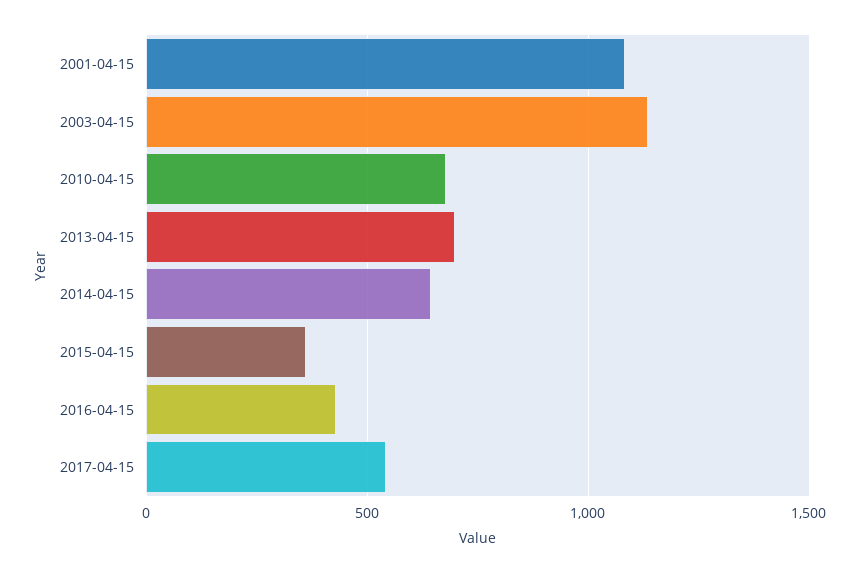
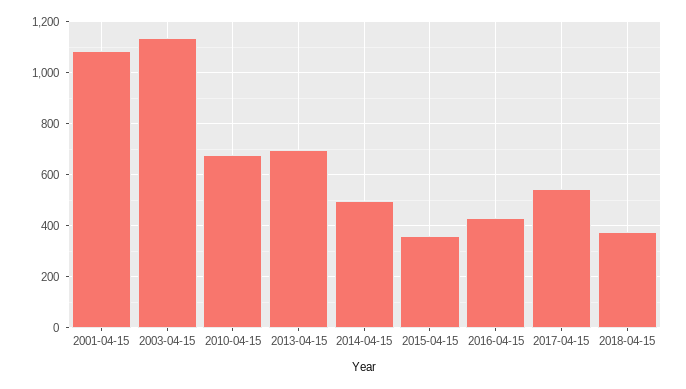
2014-04-15: 650 -> 500
2018-04-15: none -> 375

